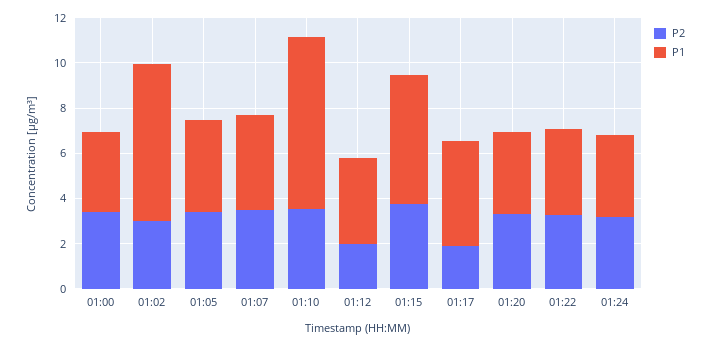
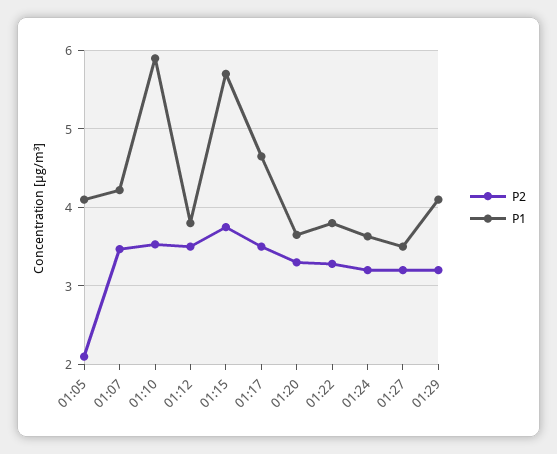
P2, 01:00: 3.5 -> none
P1, 01:00: 3.5 -> none
P2, 01:02: 3 -> none
P1, 01:02: 7 -> none
P2, 01:05: 3.5 -> 2.1
P1, 01:10: 7.5 -> 5.9
P2, 01:12: 2 -> 3.5
P2, 01:17: 2 -> 3.5
P2, 01:27: none -> 3.2
P1, 01:27: none -> 3.5
P2, 01:29: none -> 3.2
P1, 01:29: none -> 4.1

